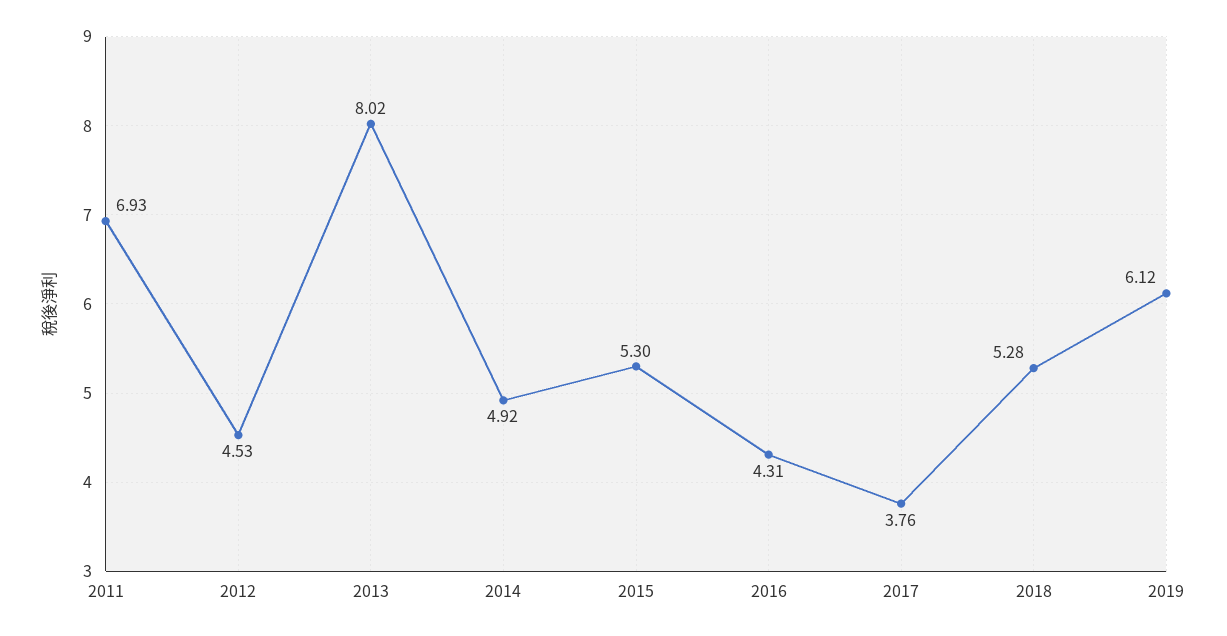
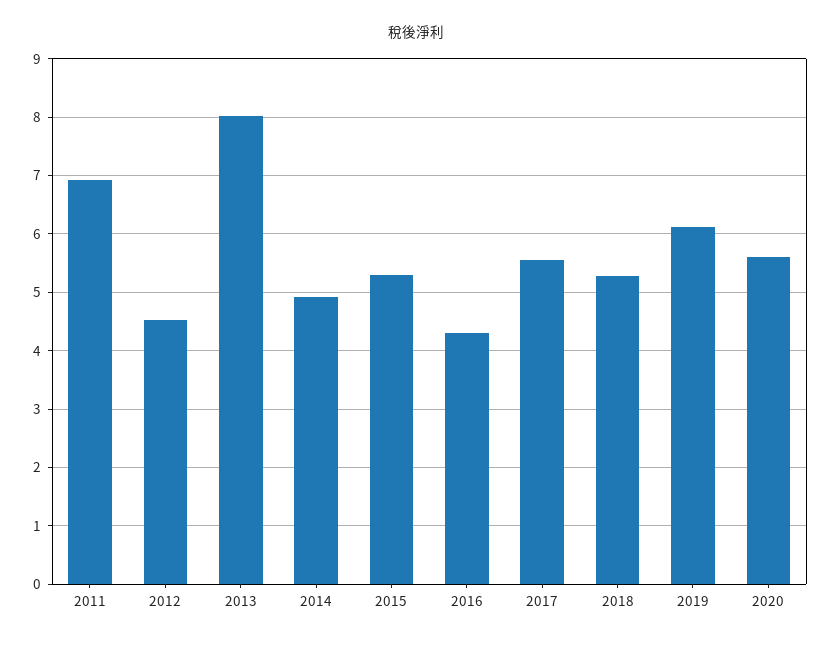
2017: 3.76 -> 5.6
2020: none -> 5.6

